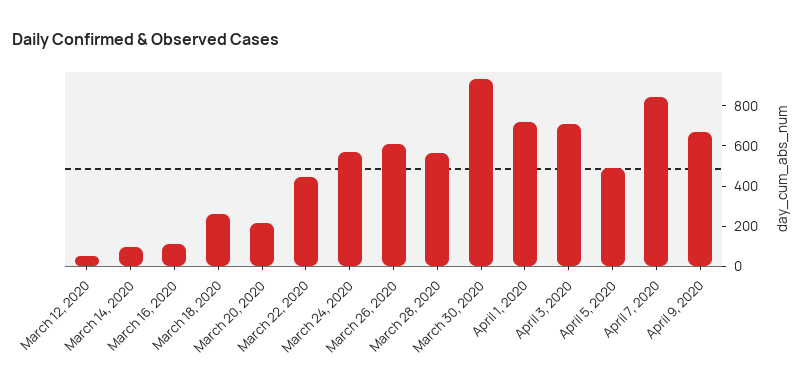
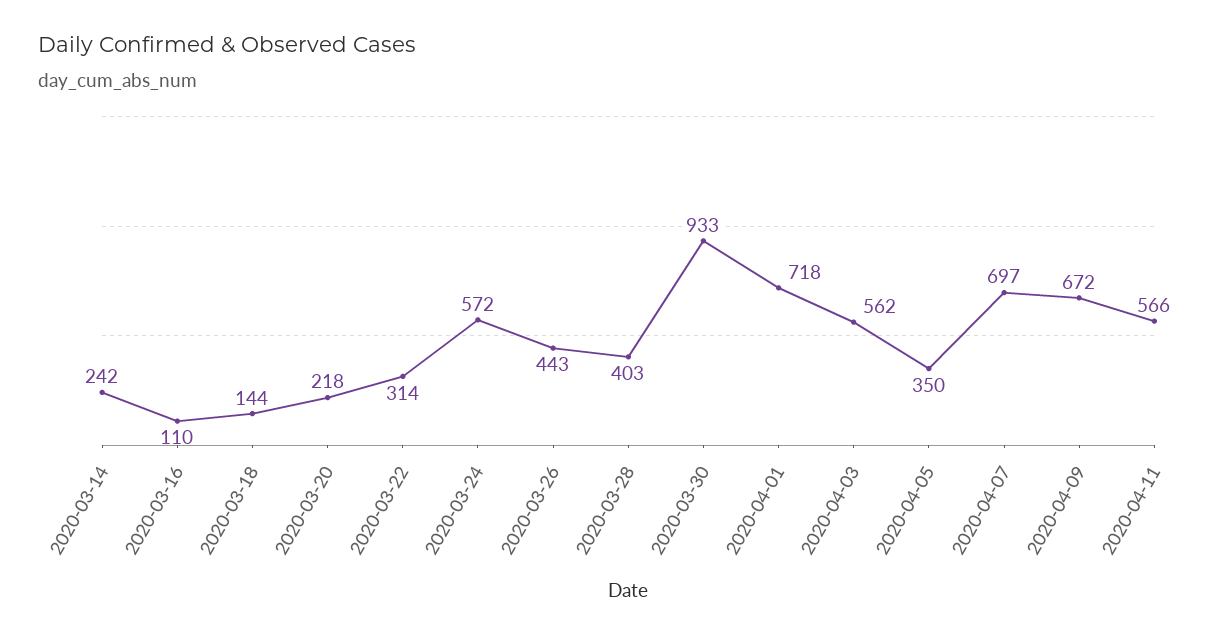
March 12, 2020: 50 -> none
March 14, 2020: 100 -> 242
March 18, 2020: 250 -> 144
March 22, 2020: 450 -> 314
March 26, 2020: 600 -> 443
March 28, 2020: 550 -> 403
April 3, 2020: 700 -> 562
April 5, 2020: 500 -> 350
April 7, 2020: 850 -> 697
2020-04-11: none -> 566

